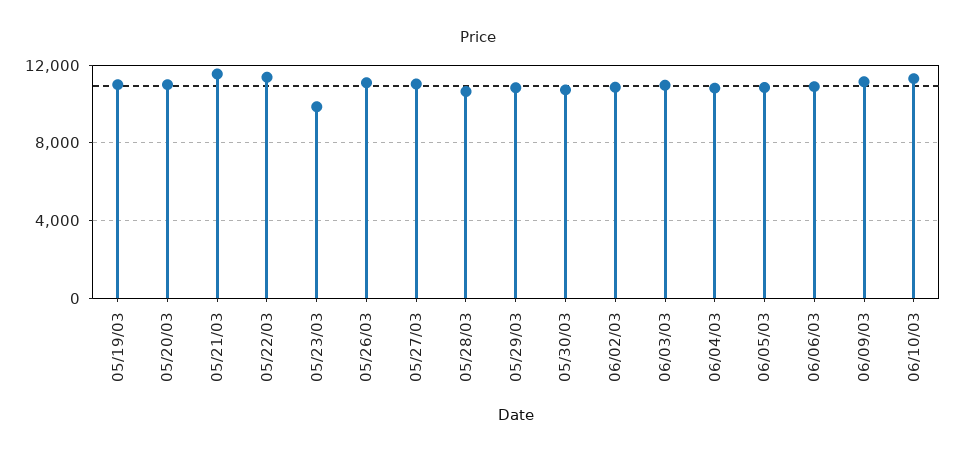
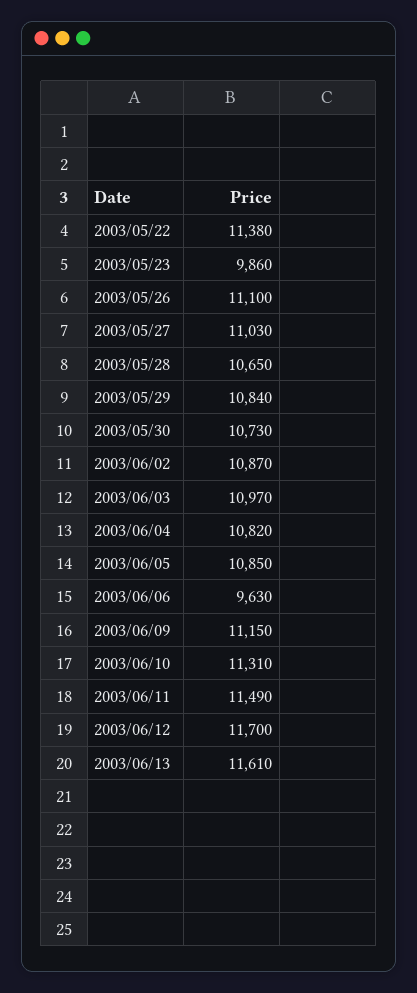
05/19/03: 11000 -> none
05/20/03: 11000 -> none
05/21/03: 11500 -> none
06/06/03: 11000 -> 9630
2003/06/11: none -> 11490
2003/06/12: none -> 11700
2003/06/13: none -> 11610

